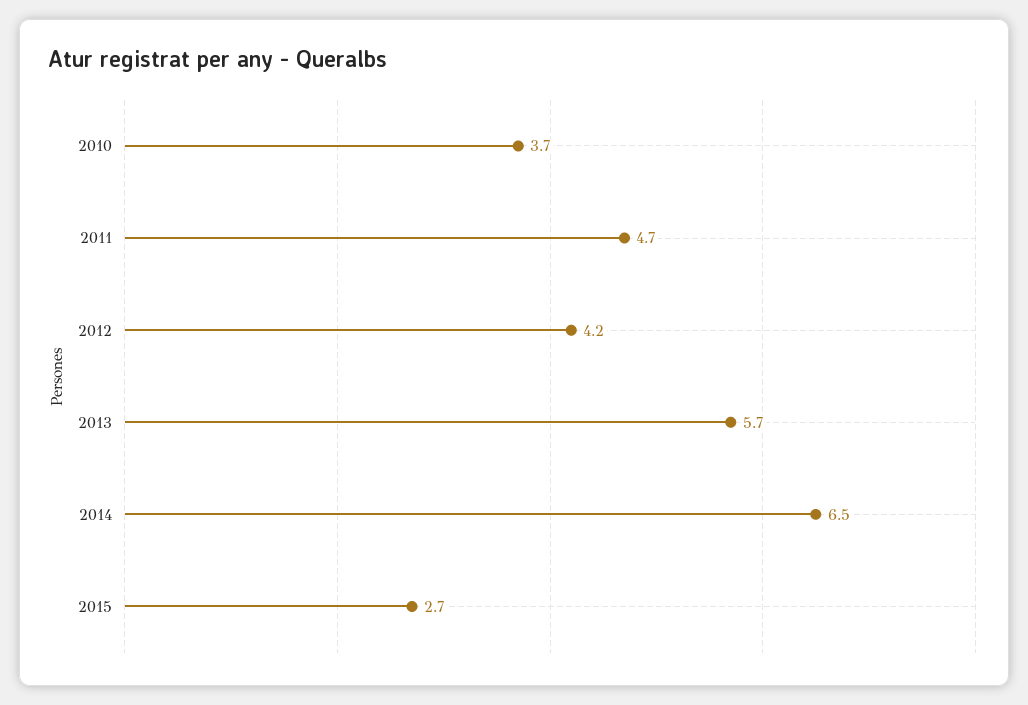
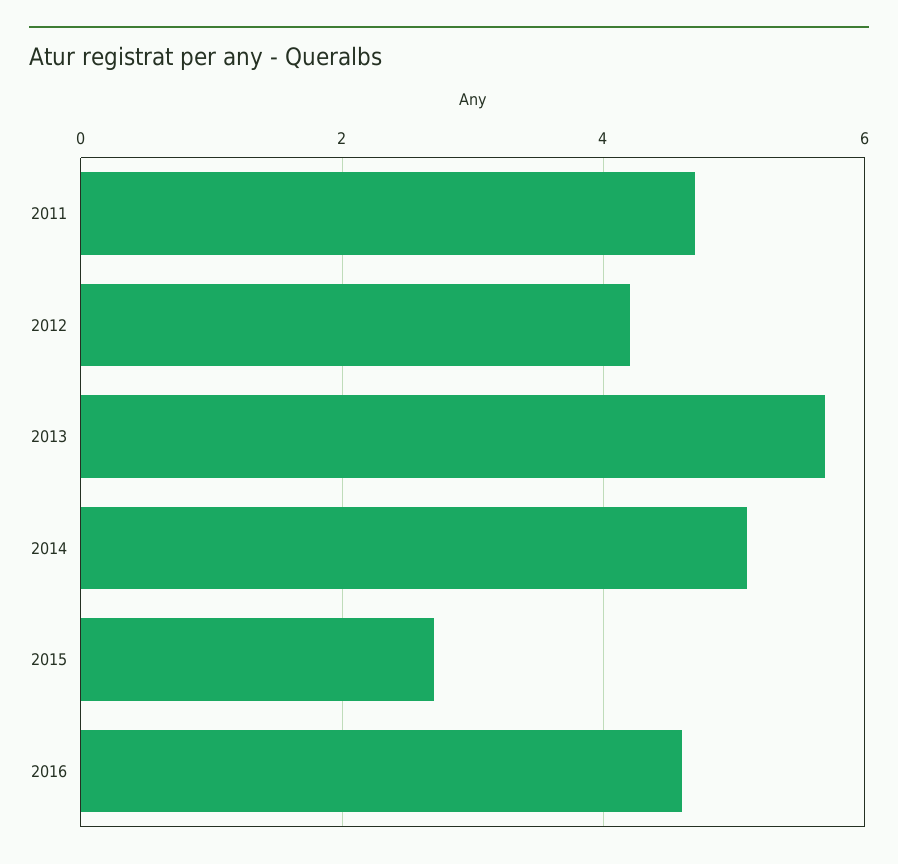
2010: 3.7 -> none
2014: 6.5 -> 5
2016: none -> 4.5

